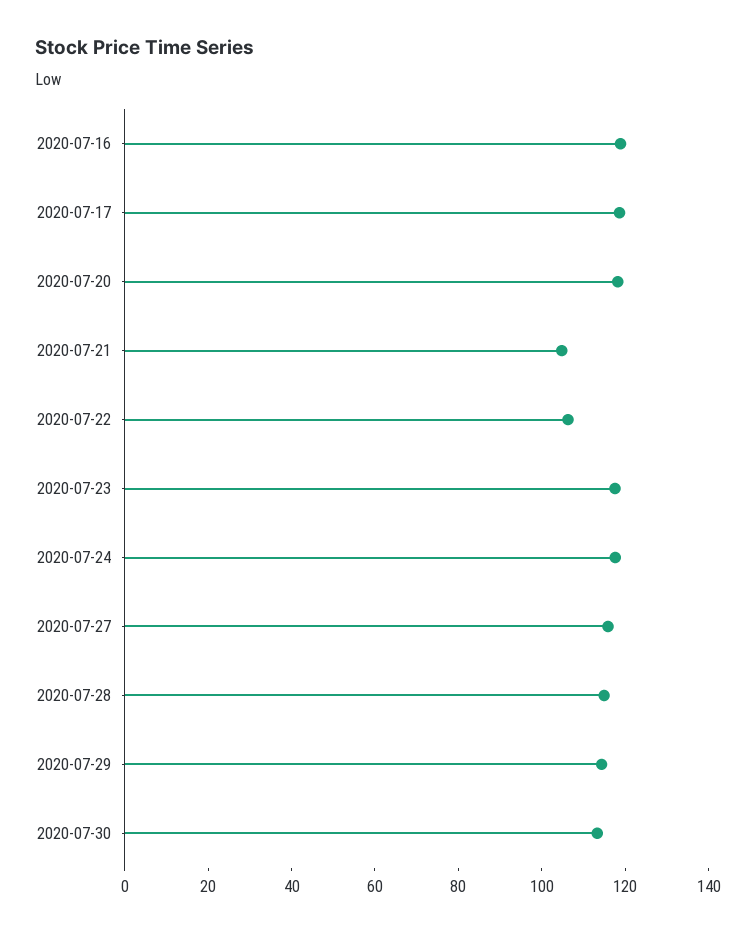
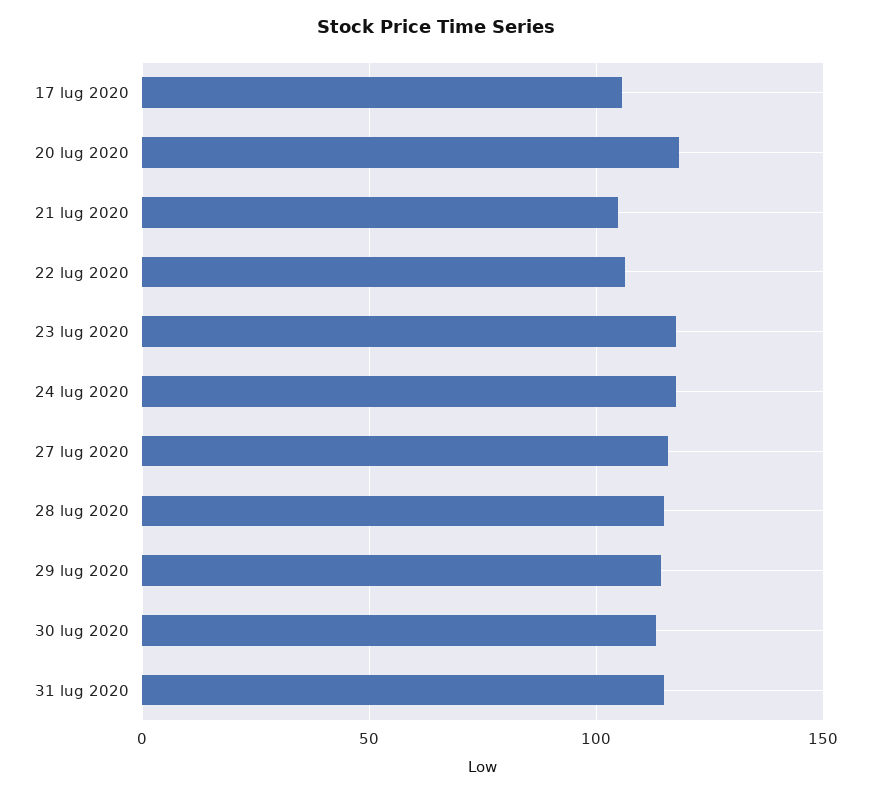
2020-07-16: 120 -> none
2020-07-17: 120 -> 105
31 lug 2020: none -> 115

